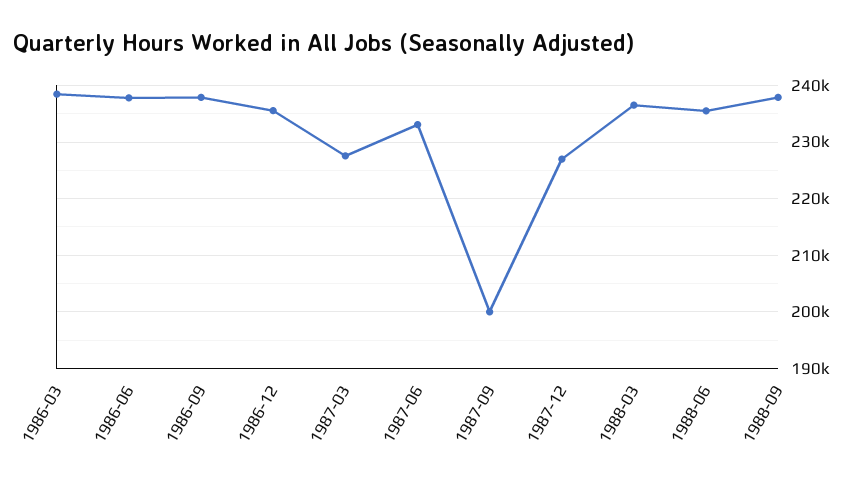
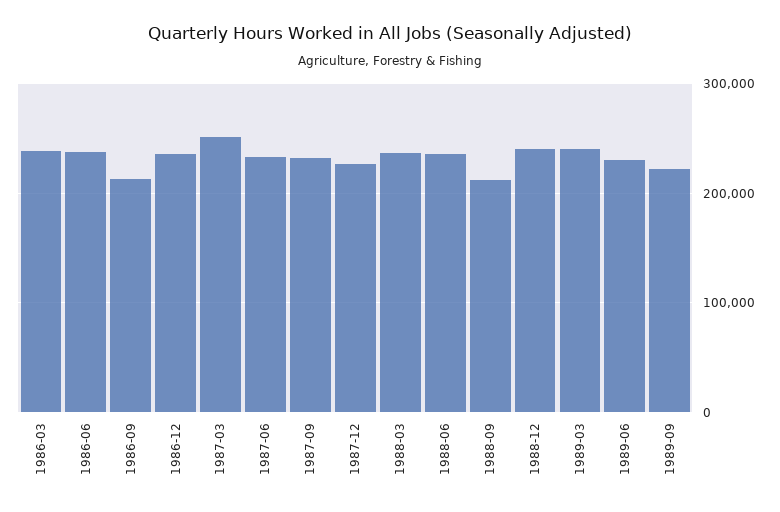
1986-09: 238000 -> 210000
1987-03: 228000 -> 250000
1987-09: 200000 -> 230000
1988-09: 238000 -> 210000
1988-12: none -> 240000
1989-03: none -> 240000
1989-06: none -> 230000
1989-09: none -> 220000

